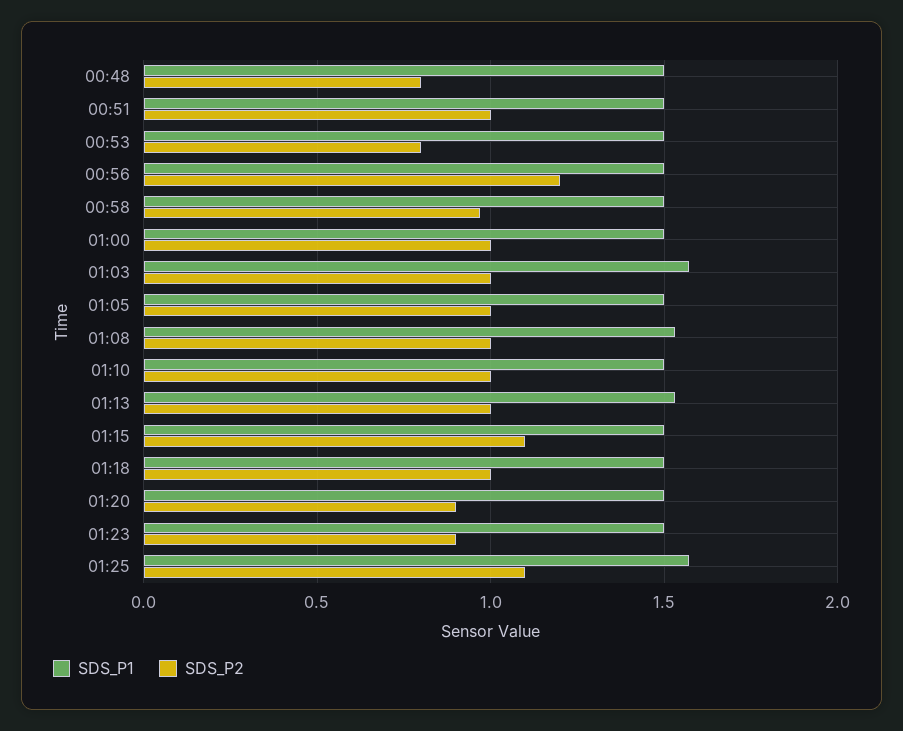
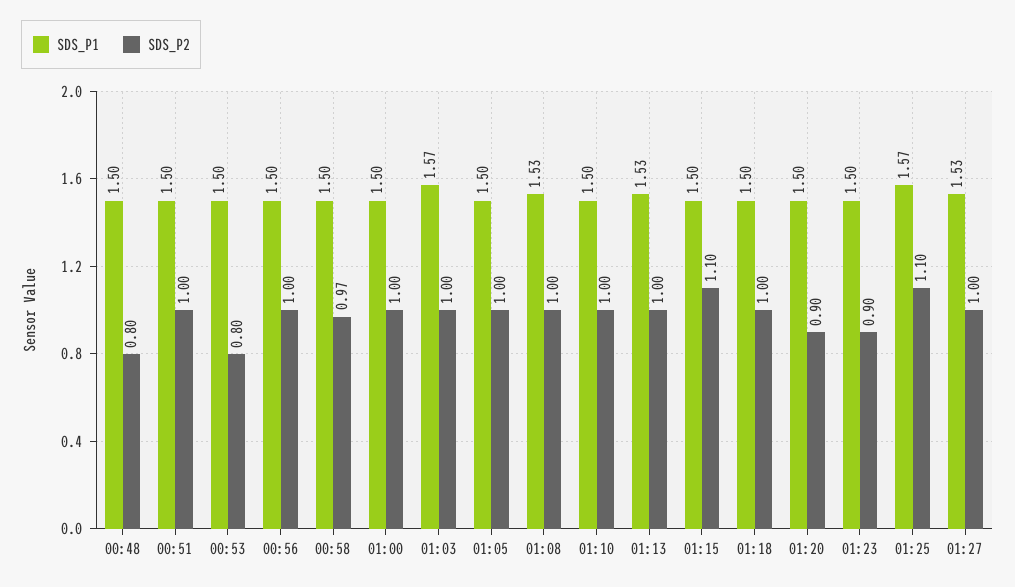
SDS_P2, 00:56: 1.2 -> 1
SDS_P1, 01:27: none -> 1.53
SDS_P2, 01:27: none -> 1

